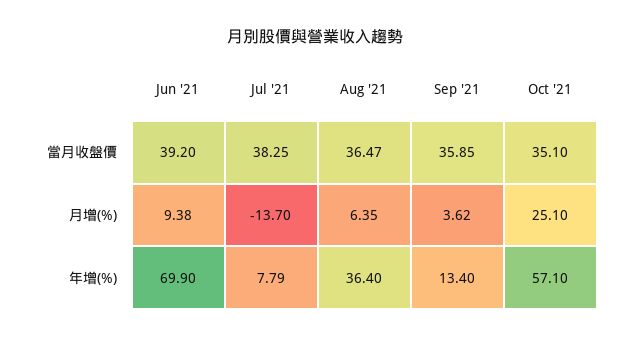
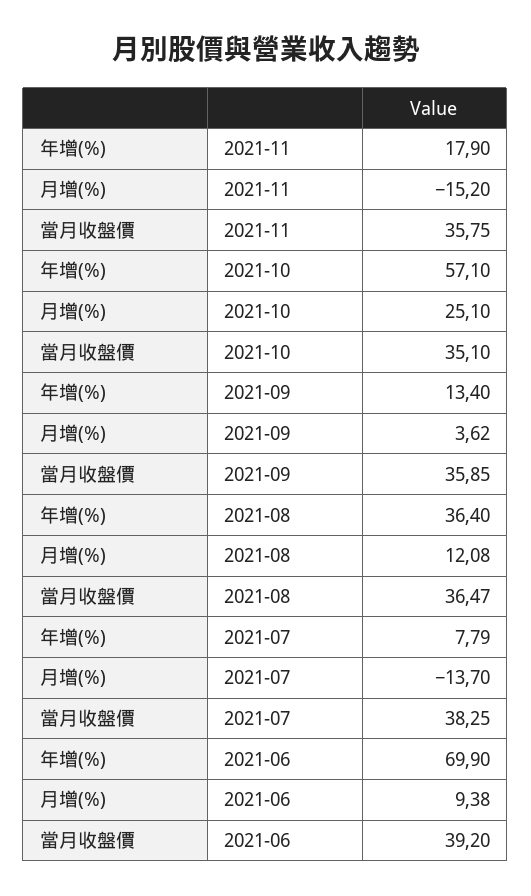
Aug '21, 月增(%): 6.35 -> 12.08
2021-11, 年增(%): none -> 17.9
2021-11, 月增(%): none -> -15.2
2021-11, 當月收盤價: none -> 35.75

